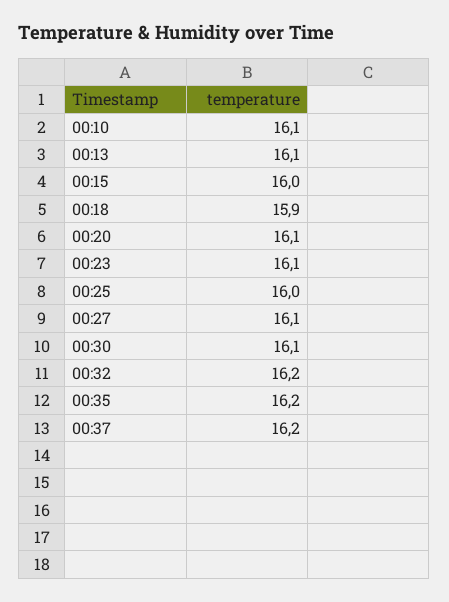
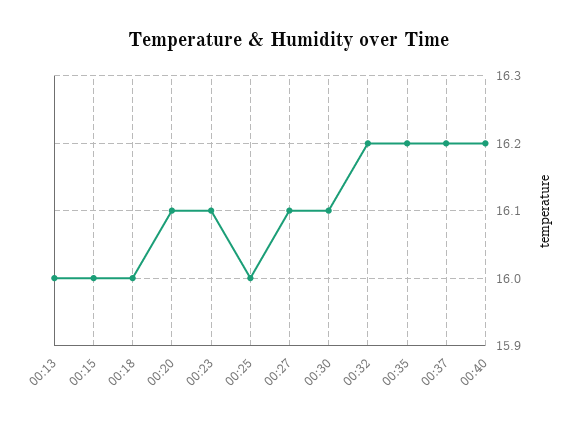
00:10: 16.1 -> none
00:13: 16.1 -> 16
00:18: 15.9 -> 16
00:40: none -> 16.2

